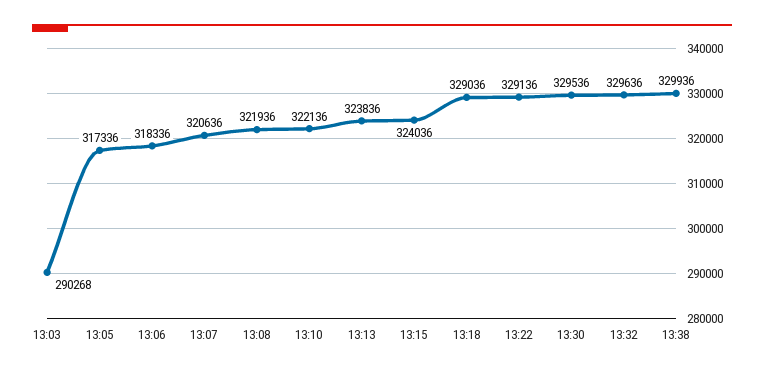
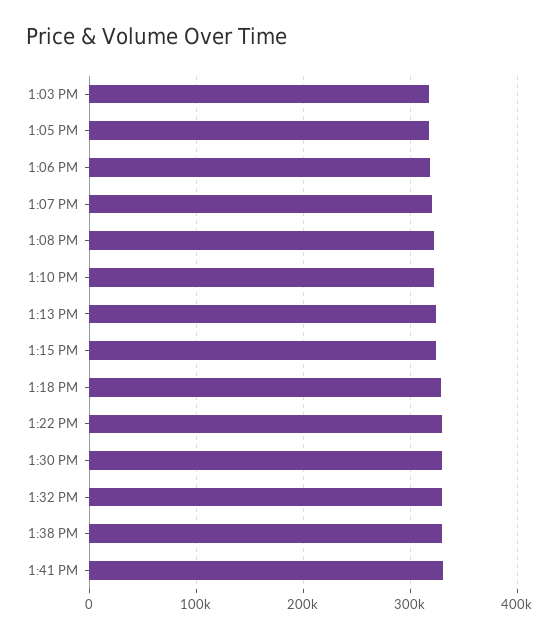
13:03: 290268 -> 320000
1:41 PM: none -> 330000

